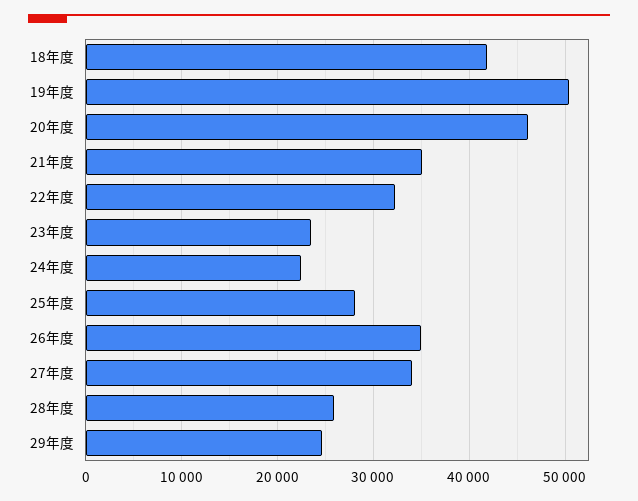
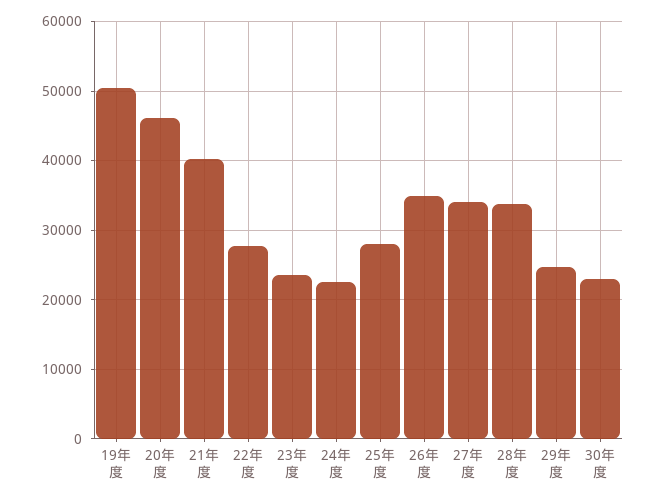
18年度: 42000 -> none
21年度: 35000 -> 40000
22年度: 32000 -> 28000
28年度: 26000 -> 34000
30年度: none -> 23000

